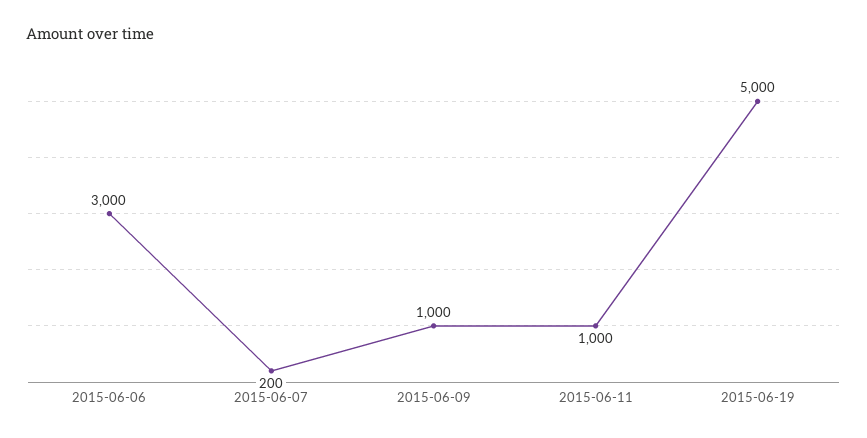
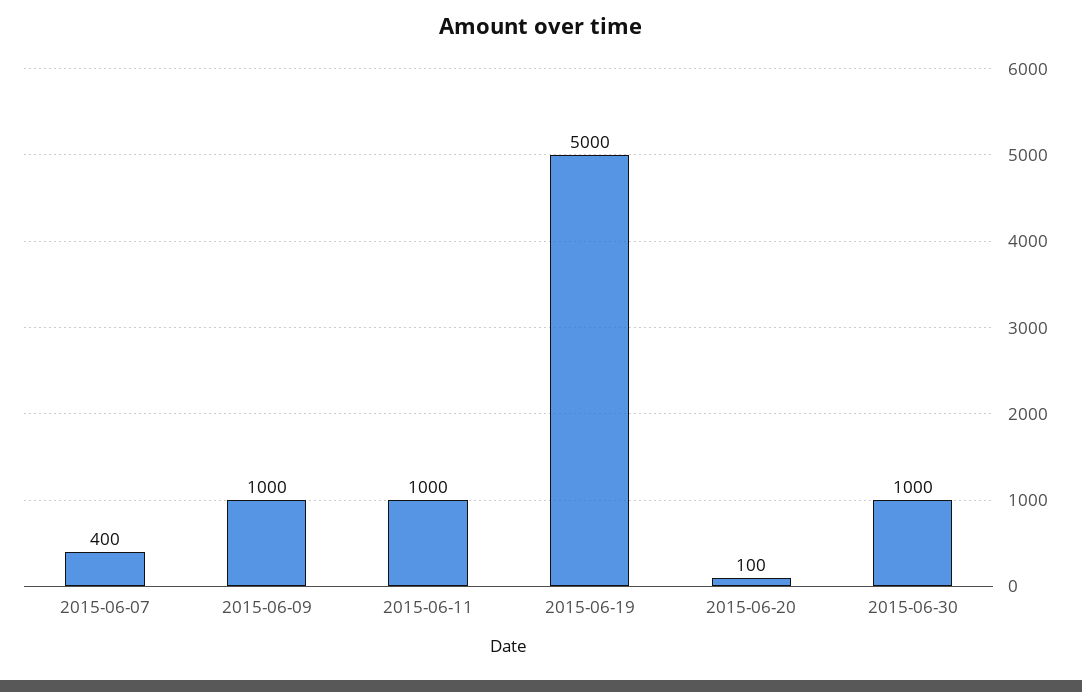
2015-06-06: 3000 -> none
2015-06-07: 200 -> 400
2015-06-20: none -> 100
2015-06-30: none -> 1000

